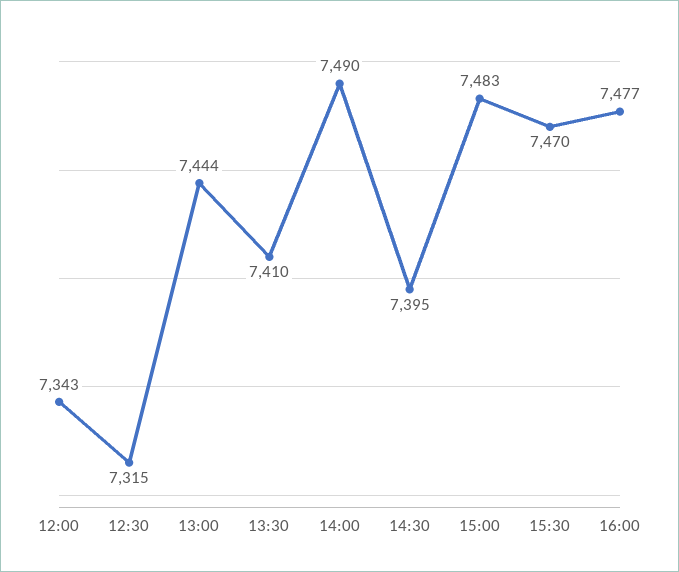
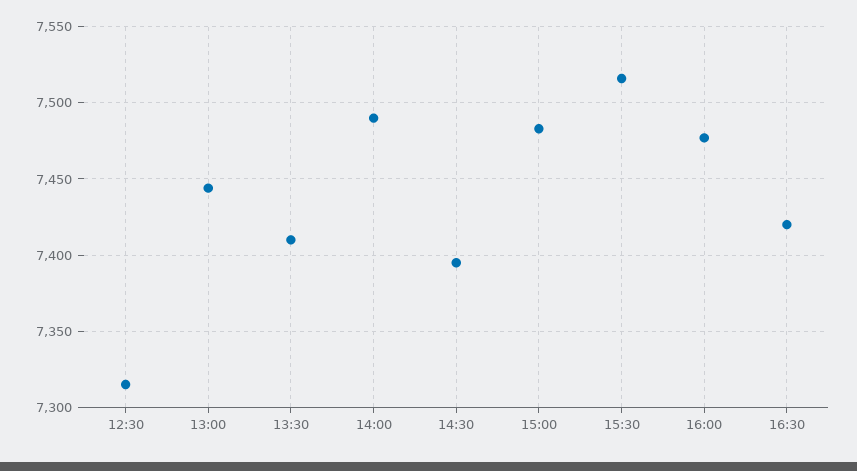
12:00: 7343 -> none
15:30: 7470 -> 7515
16:30: none -> 7420

